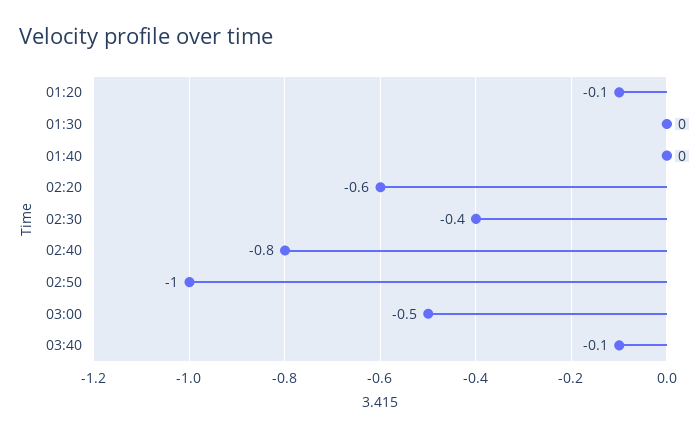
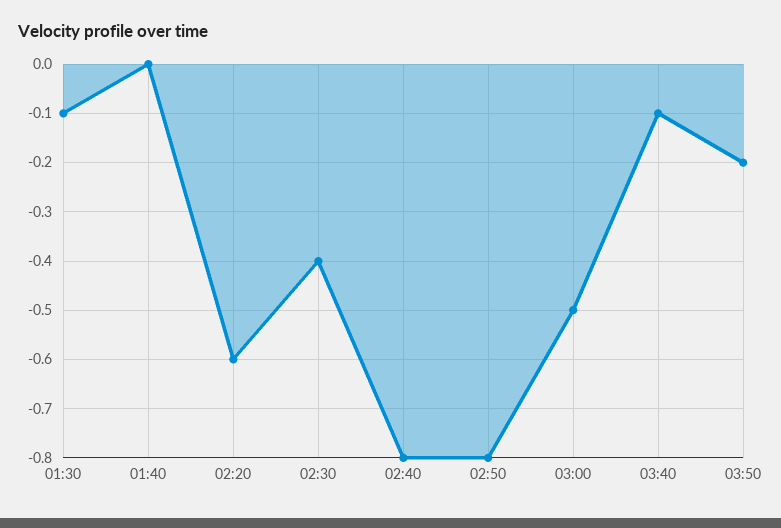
01:20: -0.1 -> none
01:30: 0 -> -0.1
02:50: -1 -> -0.8
03:50: none -> -0.2

